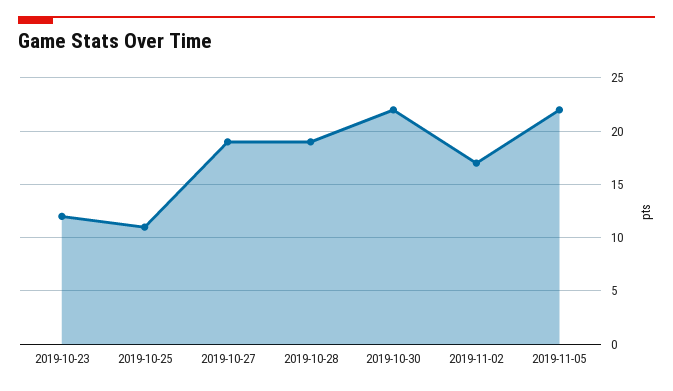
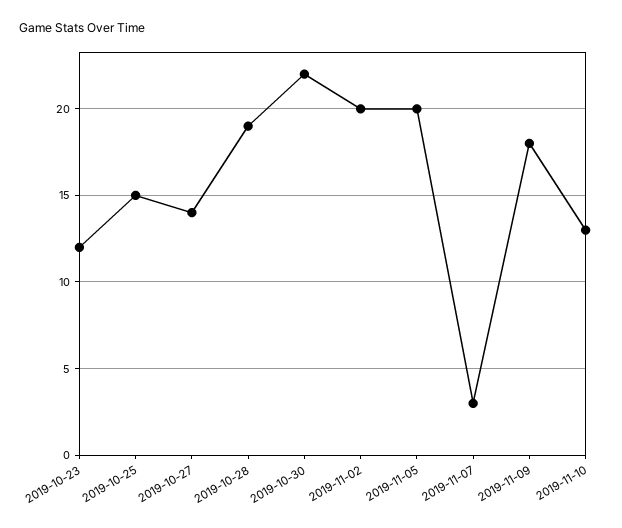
2019-10-25: 11 -> 15
2019-10-27: 19 -> 14
2019-11-02: 17 -> 20
2019-11-05: 22 -> 20
2019-11-07: none -> 3
2019-11-09: none -> 18
2019-11-10: none -> 13

